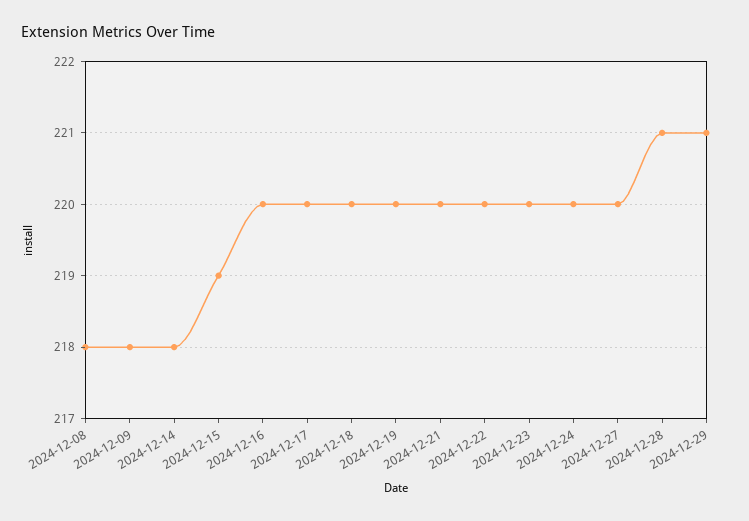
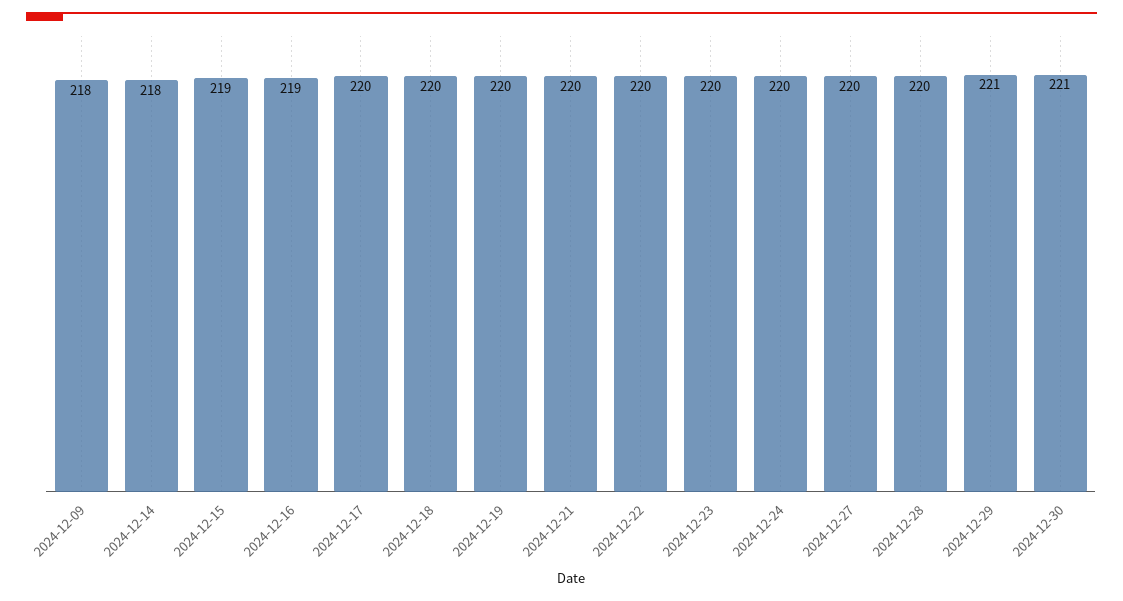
2024-12-08: 218 -> none
2024-12-16: 220 -> 219
2024-12-28: 221 -> 220
2024-12-30: none -> 221

